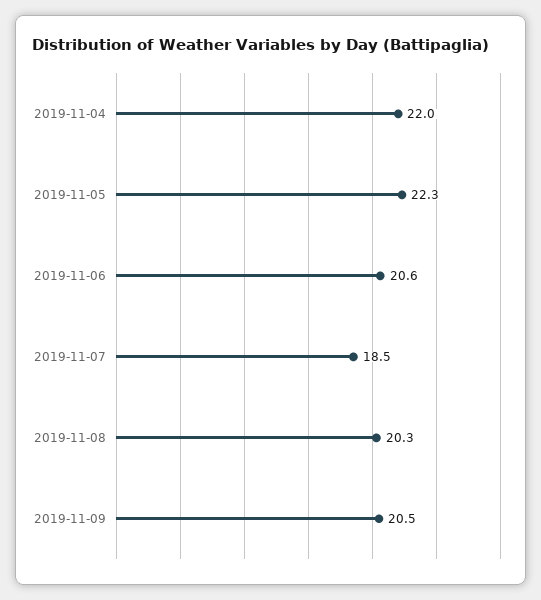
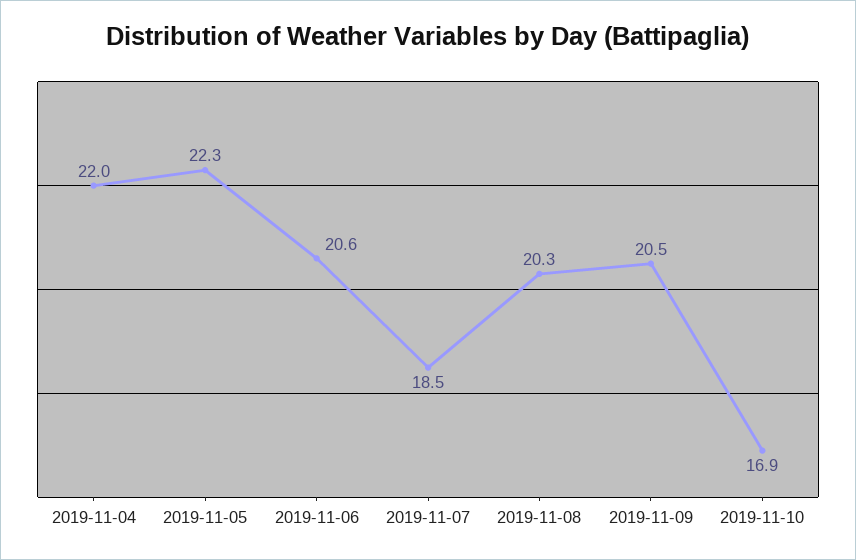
2019-11-10: none -> 16.9

